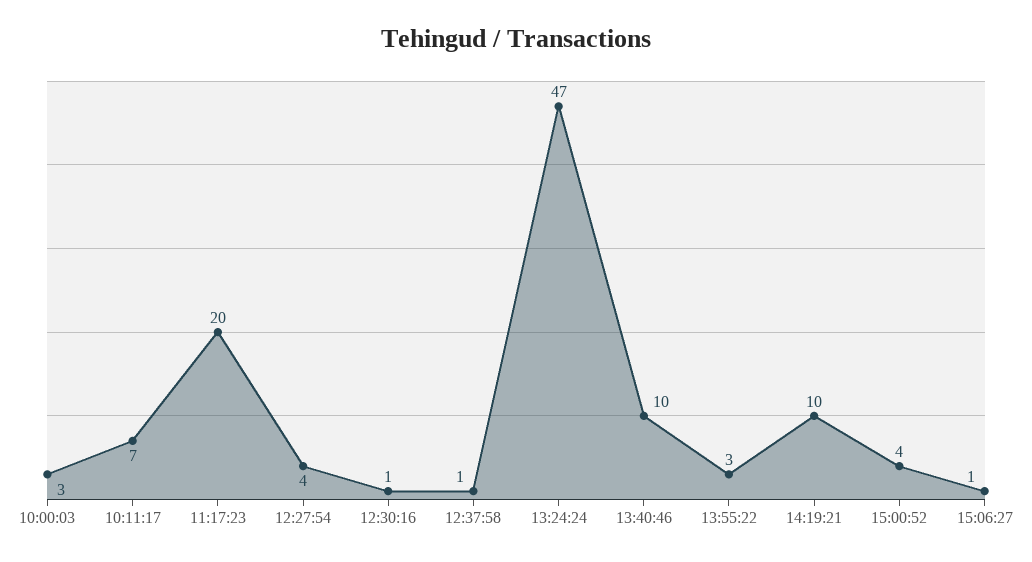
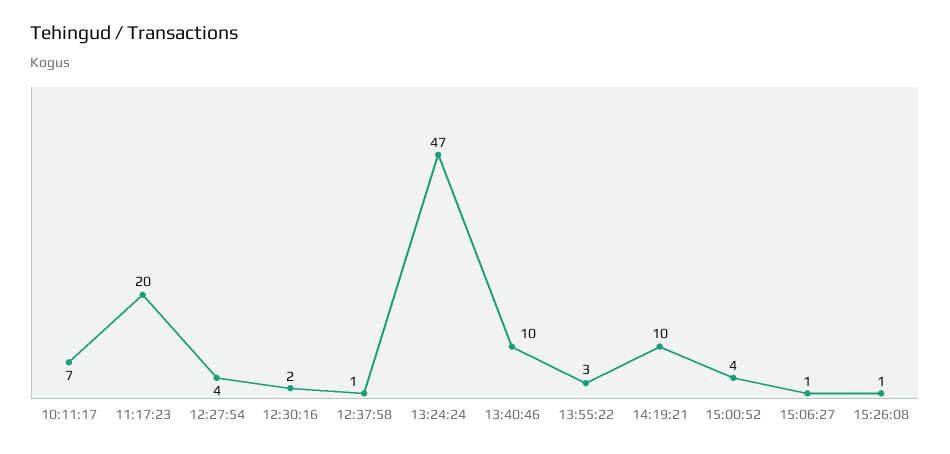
10:00:03: 3 -> none
12:30:16: 1 -> 2
15:26:08: none -> 1

